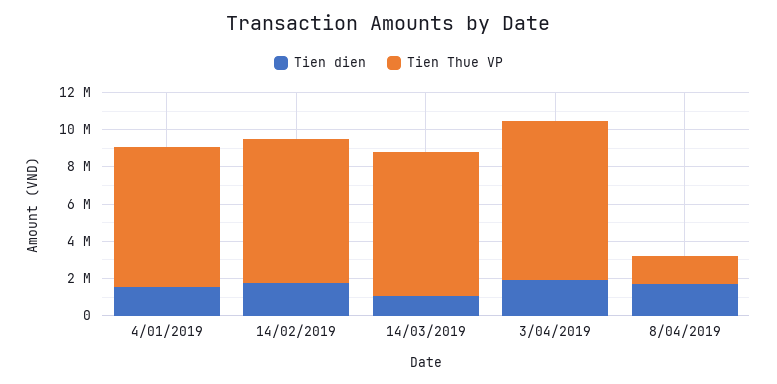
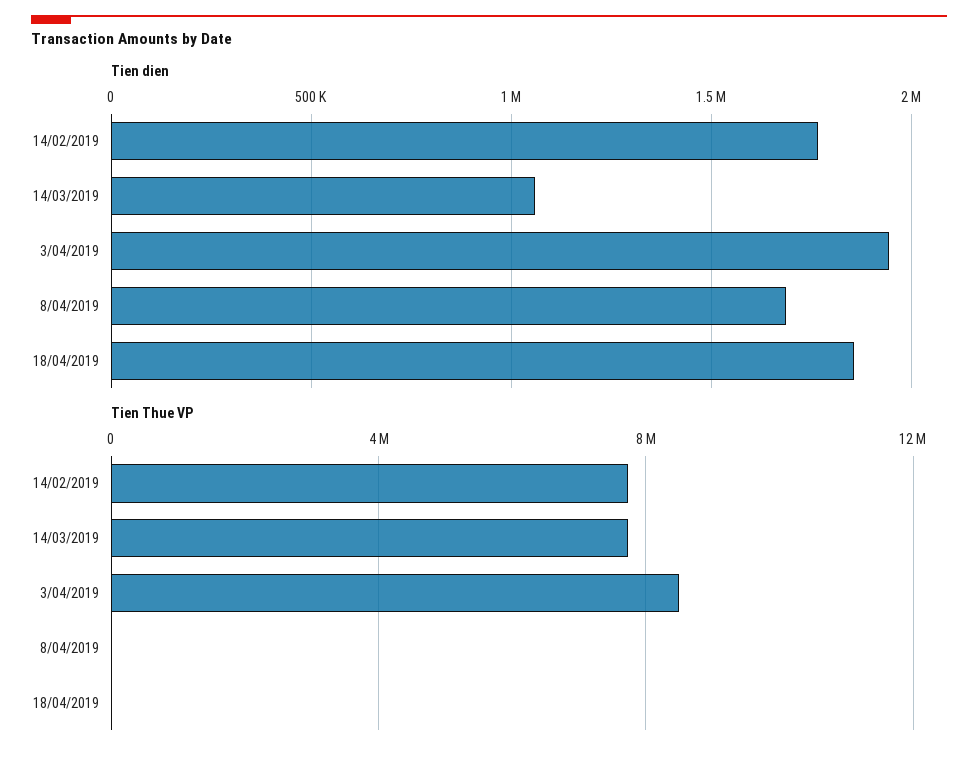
Tien dien, 4/01/2019: 1500000 -> none
Tien Thue VP, 4/01/2019: 7500000 -> none
Tien Thue VP, 8/04/2019: 1500000 -> 0
Tien dien, 18/04/2019: none -> 1850000
Tien Thue VP, 18/04/2019: none -> 0

